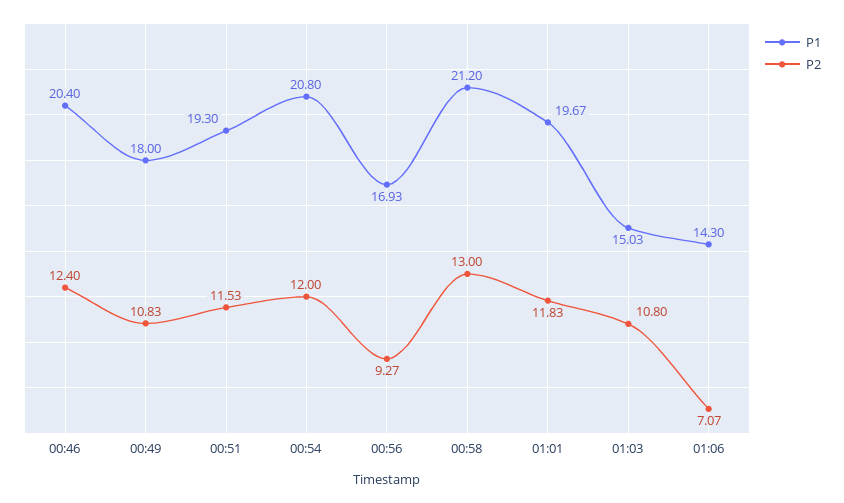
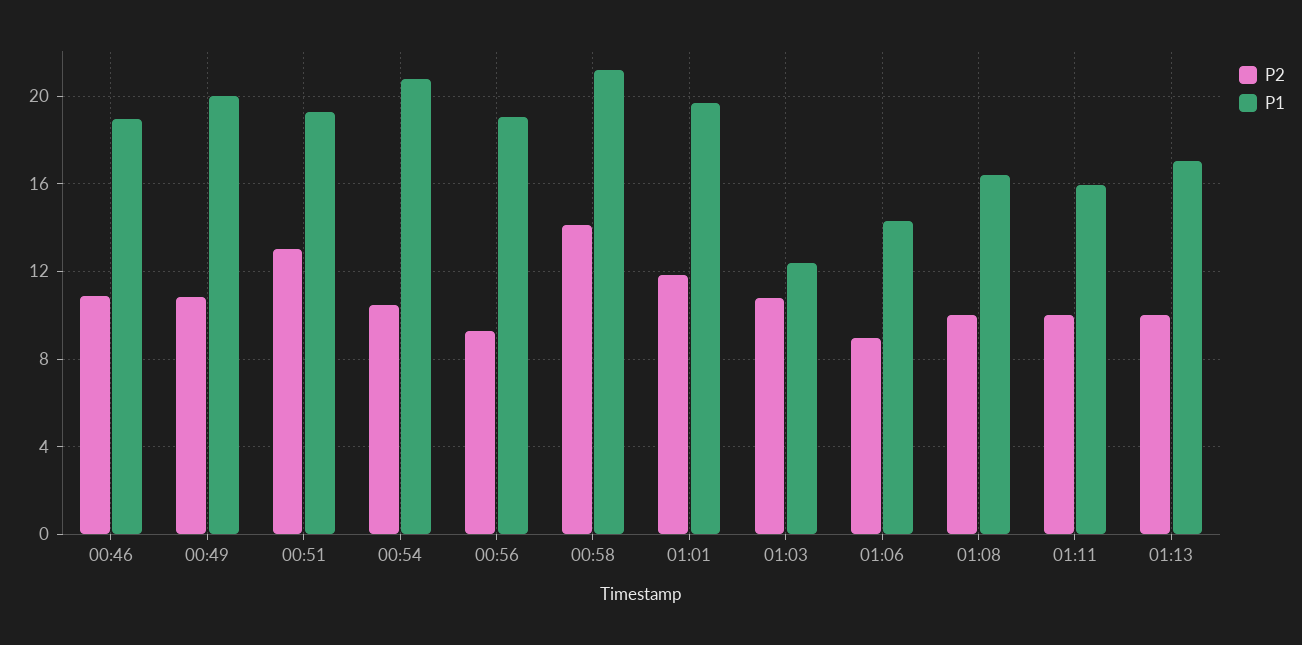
P1, 00:46: 20.4 -> 19
P2, 00:46: 12.4 -> 11
P1, 00:49: 18 -> 20
P2, 00:51: 11.53 -> 13
P2, 00:54: 12 -> 10.5
P1, 00:56: 16.93 -> 19
P2, 00:58: 13 -> 14
P1, 01:03: 15.03 -> 12.5
P2, 01:06: 7.07 -> 9
P2, 01:08: none -> 10
P1, 01:08: none -> 16.5
P2, 01:11: none -> 10
P1, 01:11: none -> 16
P2, 01:13: none -> 10
P1, 01:13: none -> 17

